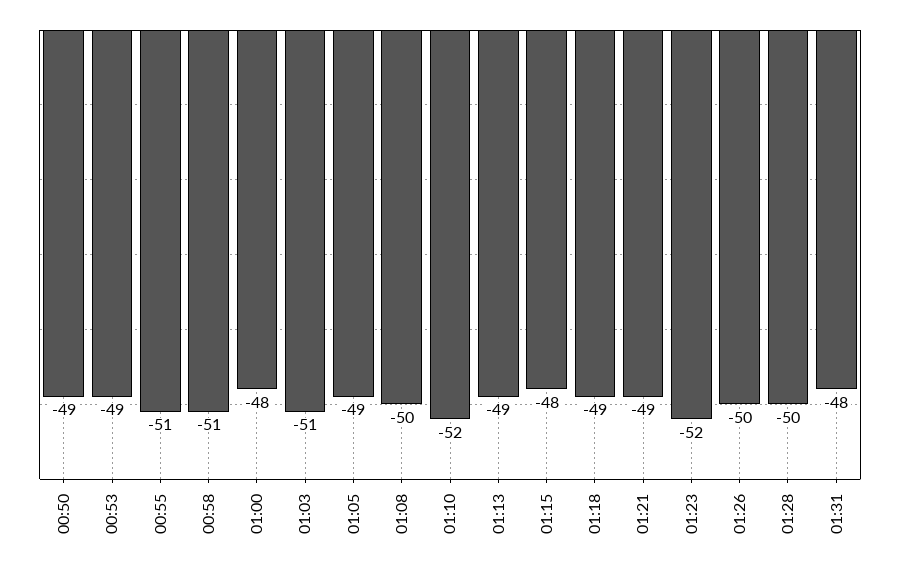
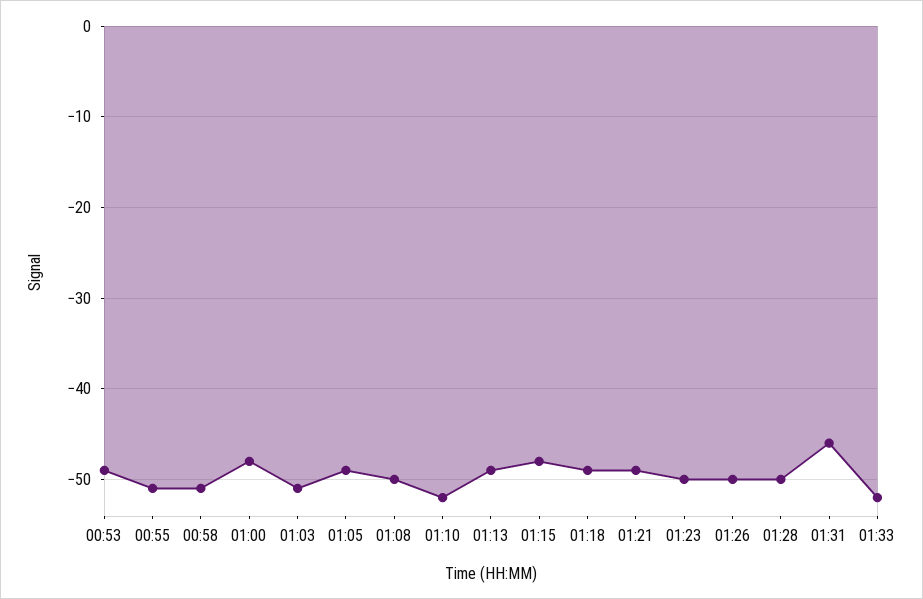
00:50: -49 -> none
01:23: -52 -> -50
01:31: -48 -> -46
01:33: none -> -52

